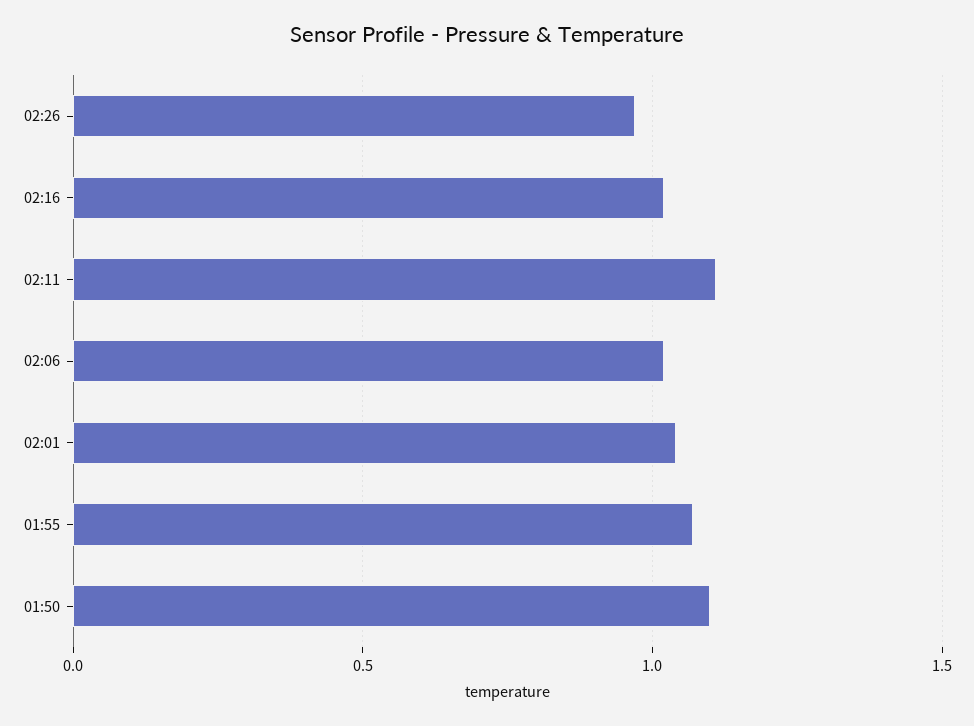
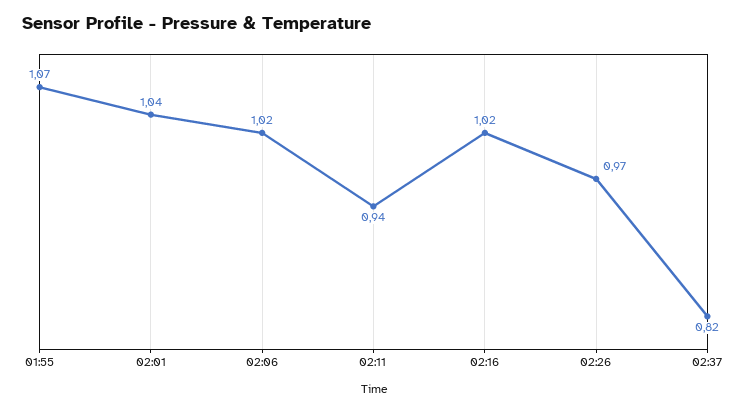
02:11: 1.1 -> 0.94
01:50: 1.1 -> none
02:37: none -> 0.82

